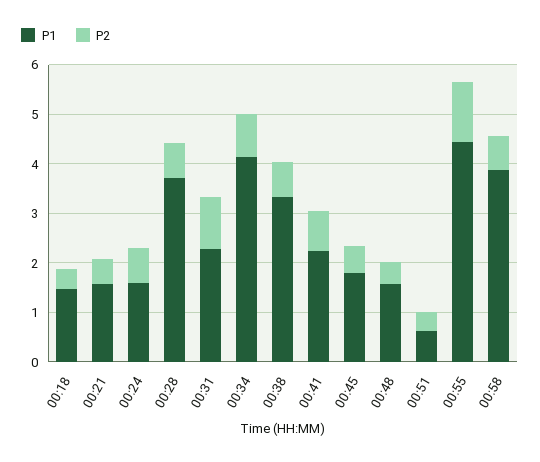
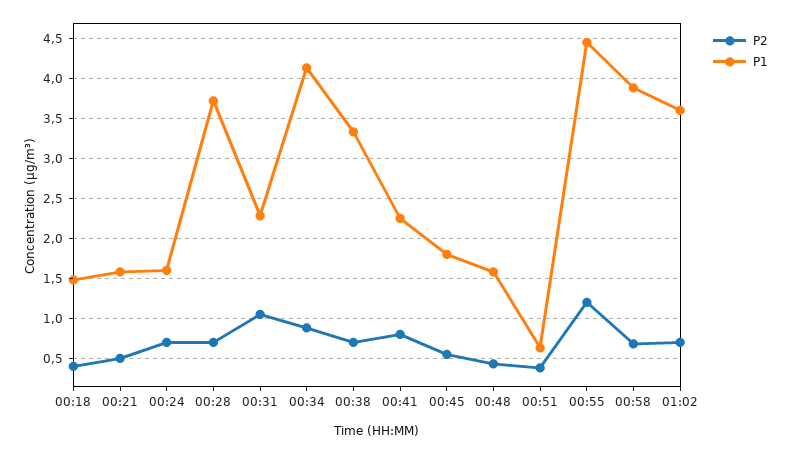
P2, 01:02: none -> 0.7
P1, 01:02: none -> 3.6

